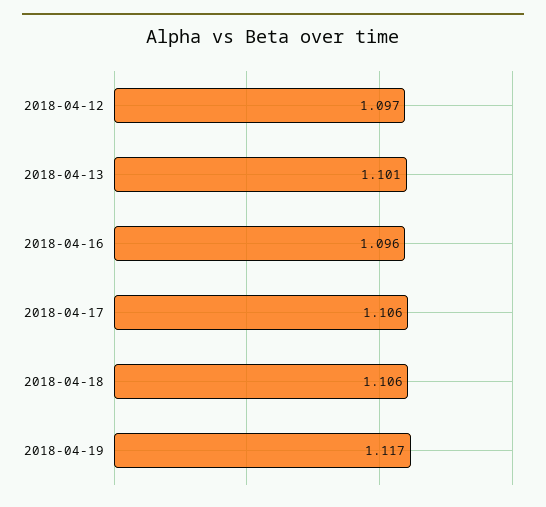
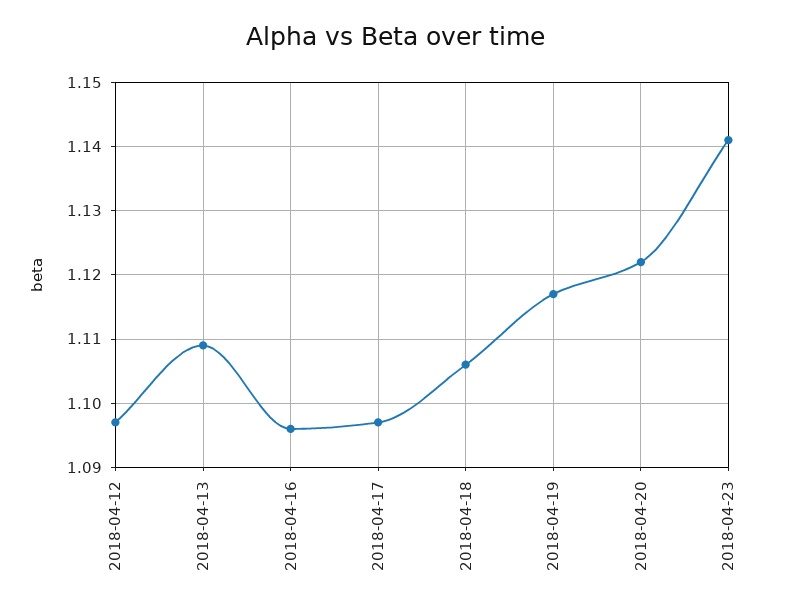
2018-04-13: 1.101 -> 1.109
2018-04-17: 1.106 -> 1.097
2018-04-20: none -> 1.122
2018-04-23: none -> 1.141

